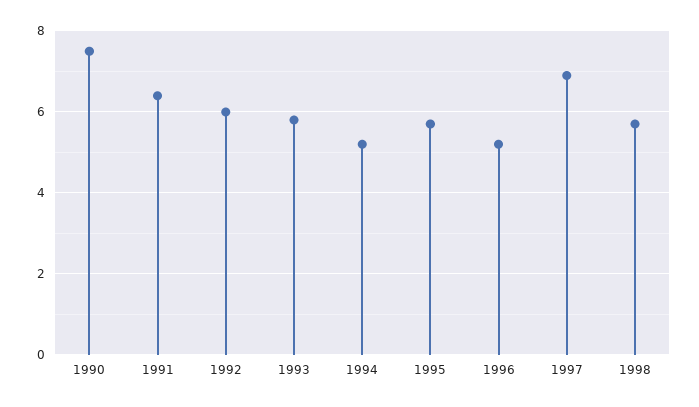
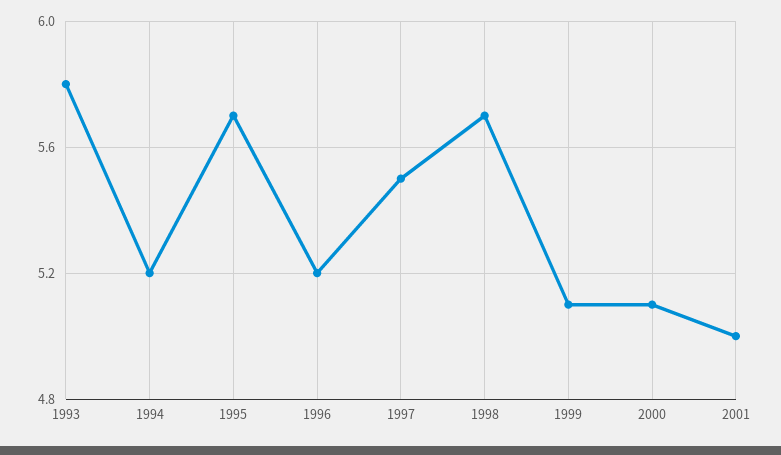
1990: 7.5 -> none
1991: 6.5 -> none
1992: 6 -> none
1997: 7 -> 5.5
1999: none -> 5.1
2000: none -> 5.1
2001: none -> 5

